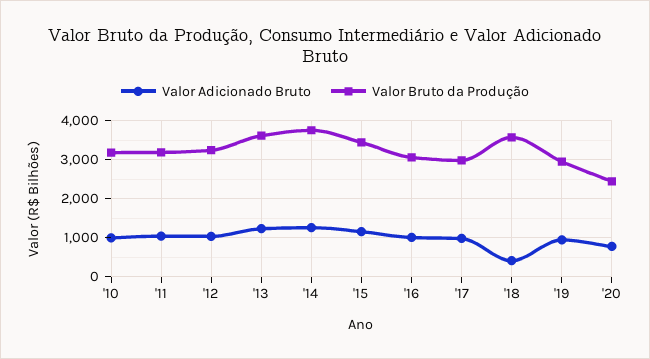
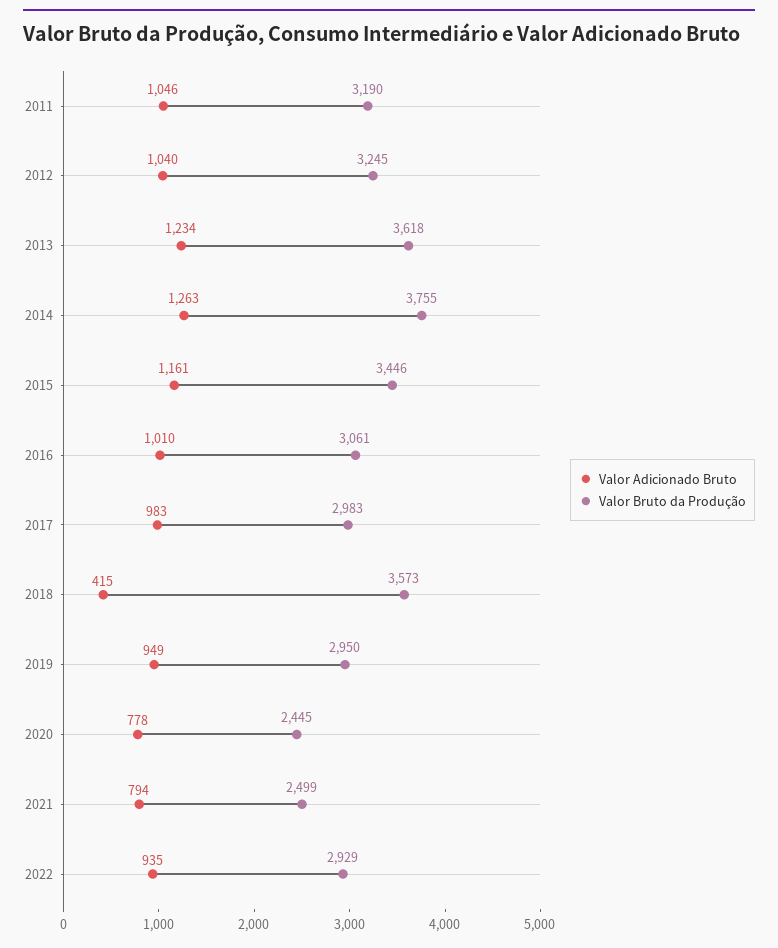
Valor Adicionado Bruto, '10: 1000 -> none
Valor Bruto da Produção, '10: 3200 -> none
Valor Adicionado Bruto, 2021: none -> 794
Valor Bruto da Produção, 2021: none -> 2499
Valor Adicionado Bruto, 2022: none -> 935
Valor Bruto da Produção, 2022: none -> 2929

